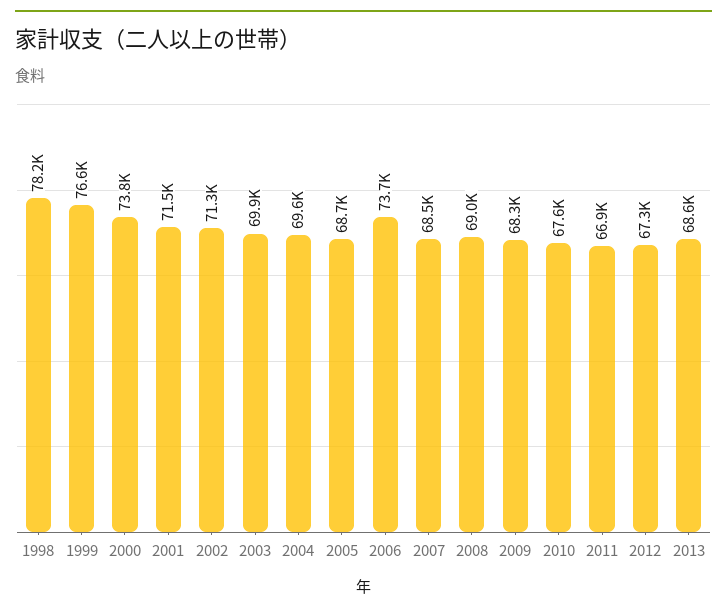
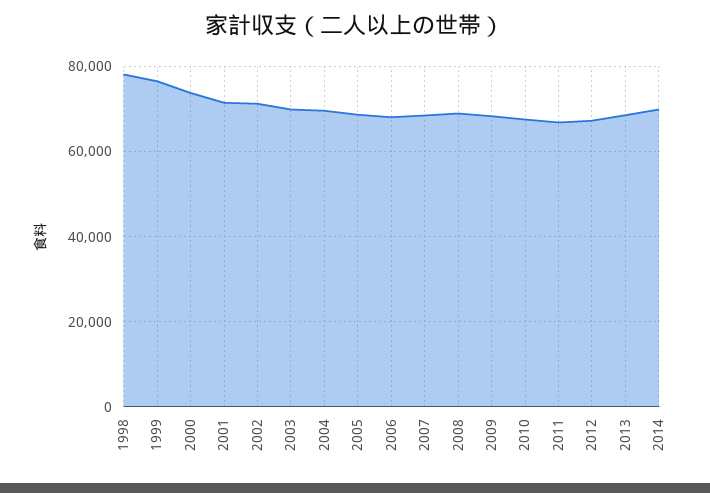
2006: 73700 -> 68000
2014: none -> 70000

